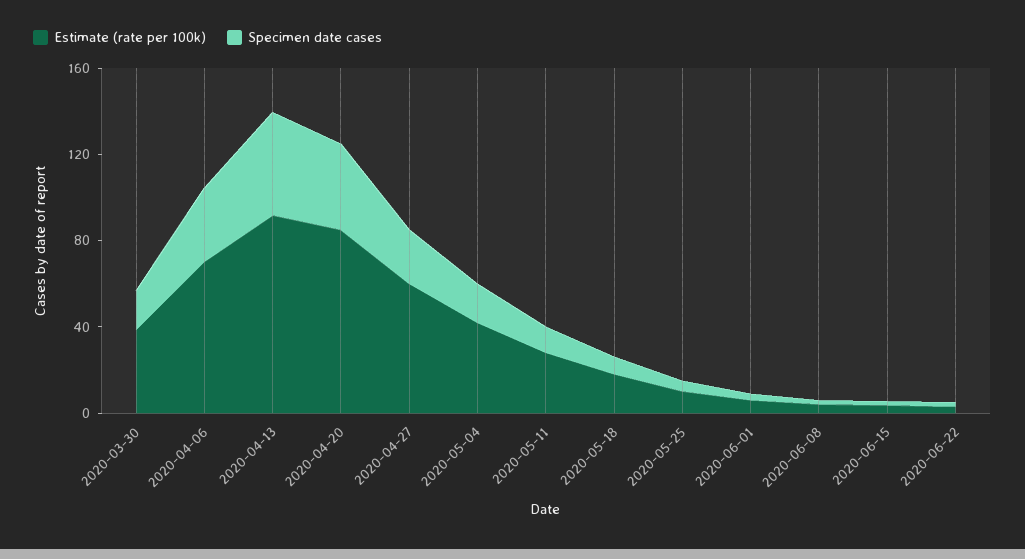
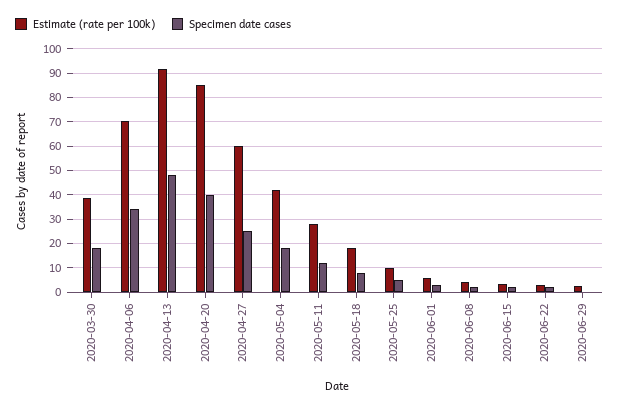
Estimate (rate per 100k), 2020-06-29: none -> 2.5
Specimen date cases, 2020-06-29: none -> 0

